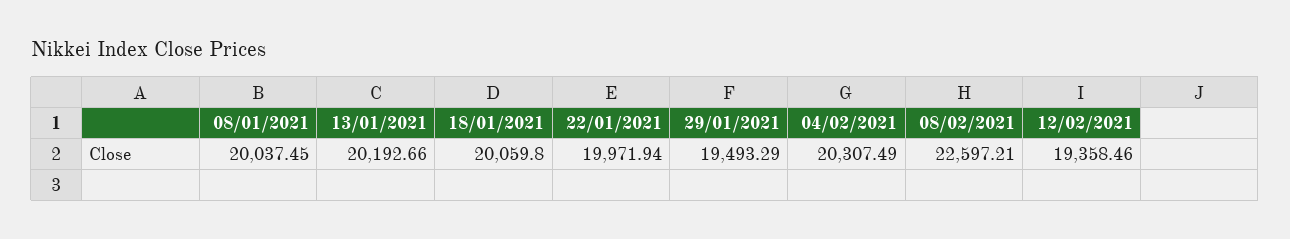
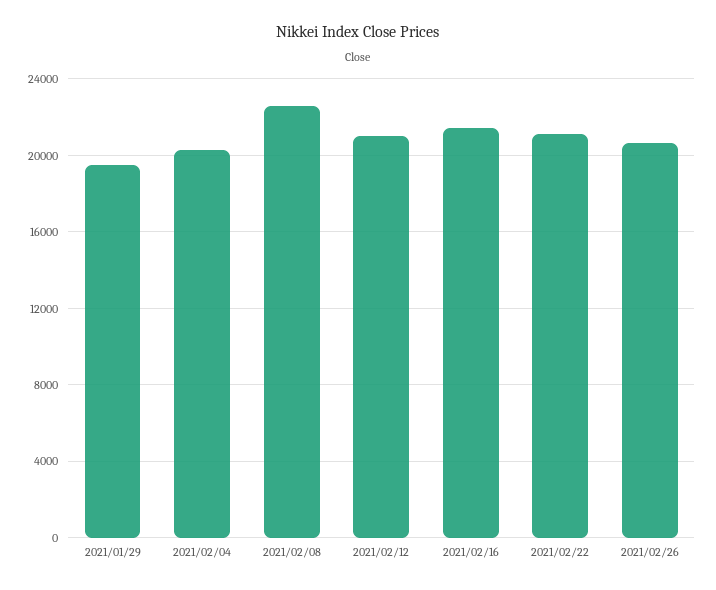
08/01/2021: 20037.45 -> none
13/01/2021: 20192.66 -> none
18/01/2021: 20059.8 -> none
22/01/2021: 19971.94 -> none
12/02/2021: 19358.46 -> 21000
2021/02/16: none -> 21500
2021/02/22: none -> 21000
2021/02/26: none -> 20500

